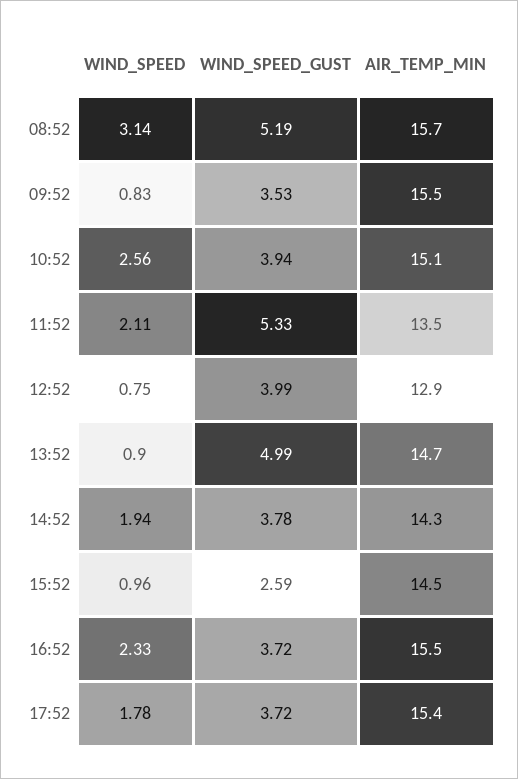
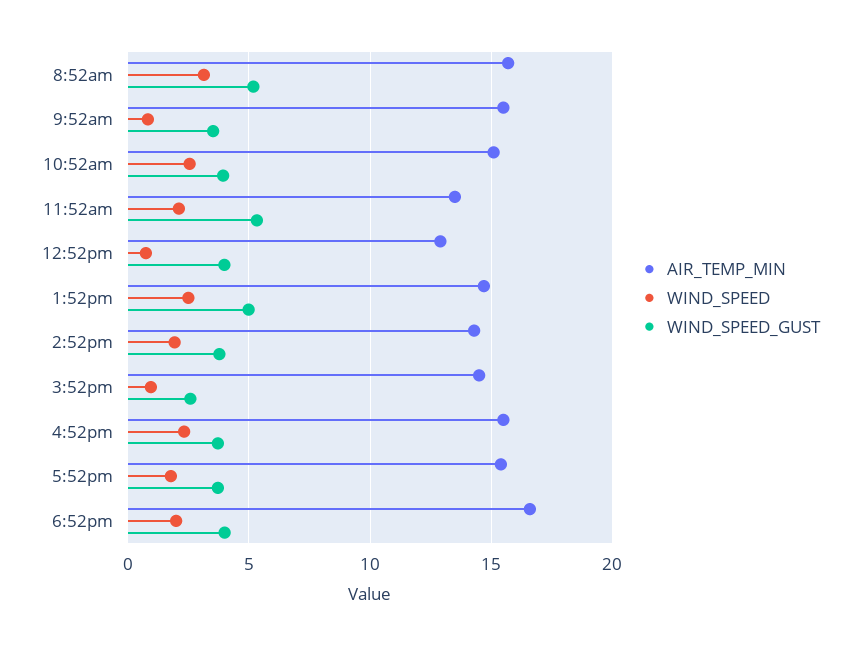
WIND_SPEED, 13:52: 0.9 -> 2.5
AIR_TEMP_MIN, 6:52pm: none -> 16.5
WIND_SPEED, 6:52pm: none -> 2
WIND_SPEED_GUST, 6:52pm: none -> 4

